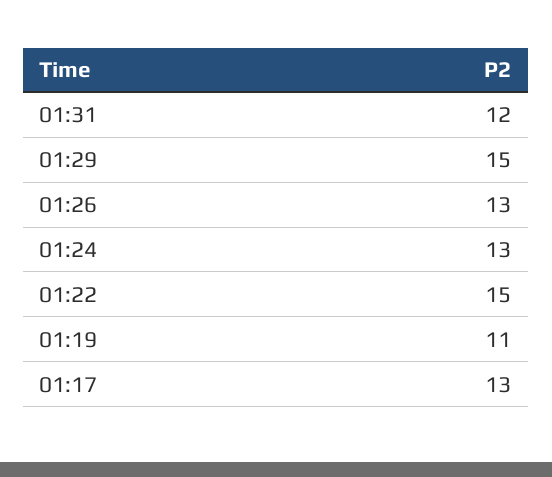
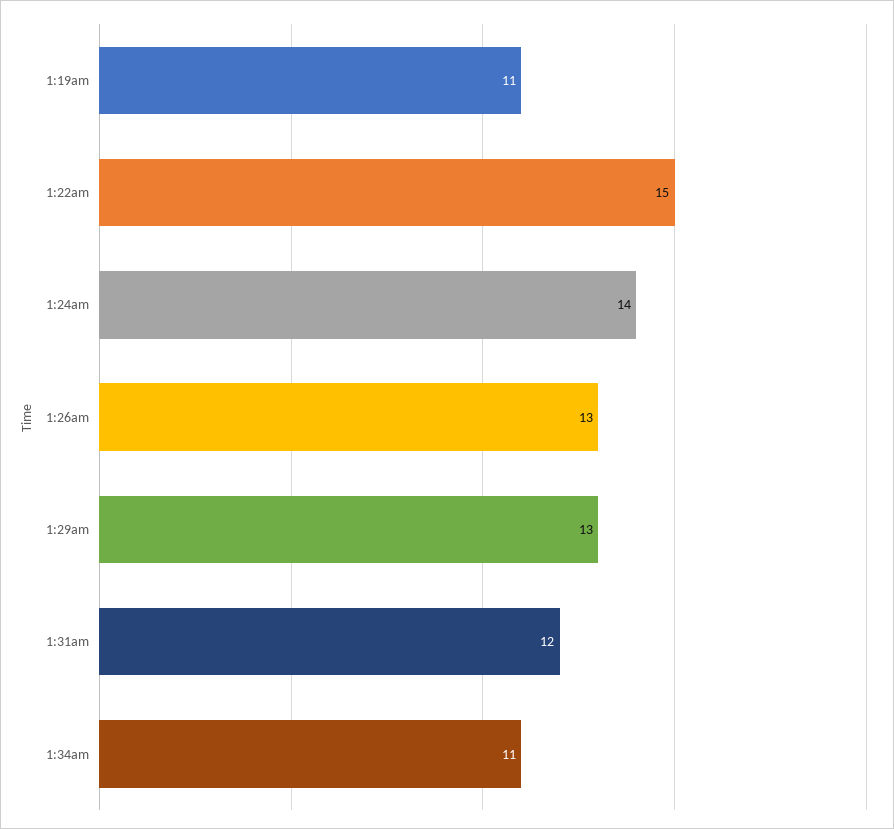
01:29: 15 -> 13
01:24: 13 -> 14
01:17: 13 -> none
1:34am: none -> 11

